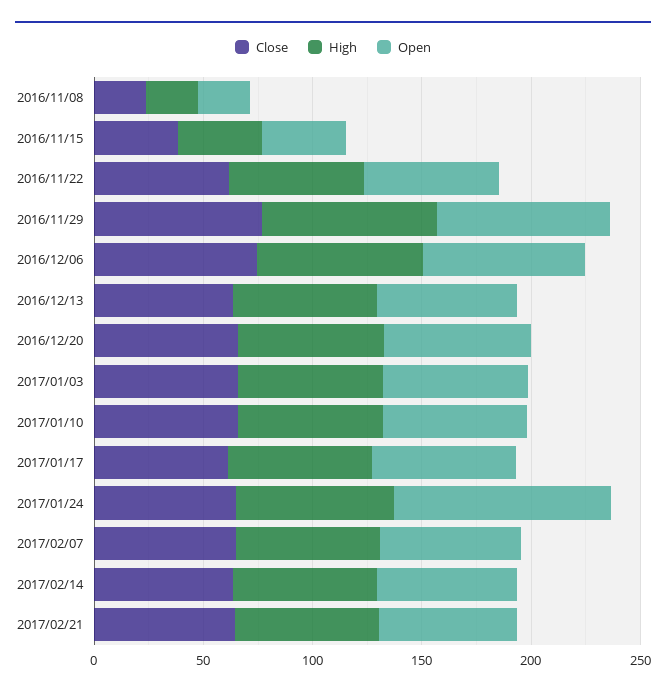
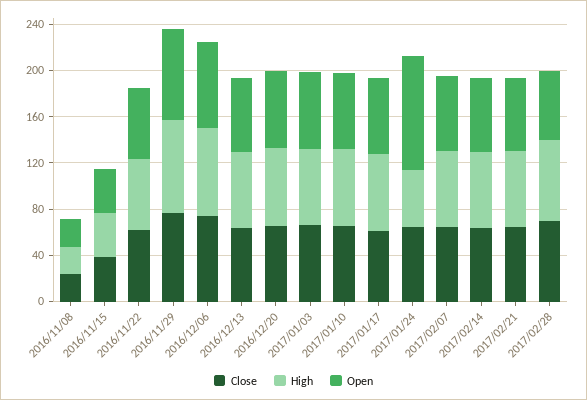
High, 2017/01/24: 70 -> 50
Close, 2017/02/28: none -> 70
High, 2017/02/28: none -> 70
Open, 2017/02/28: none -> 60

